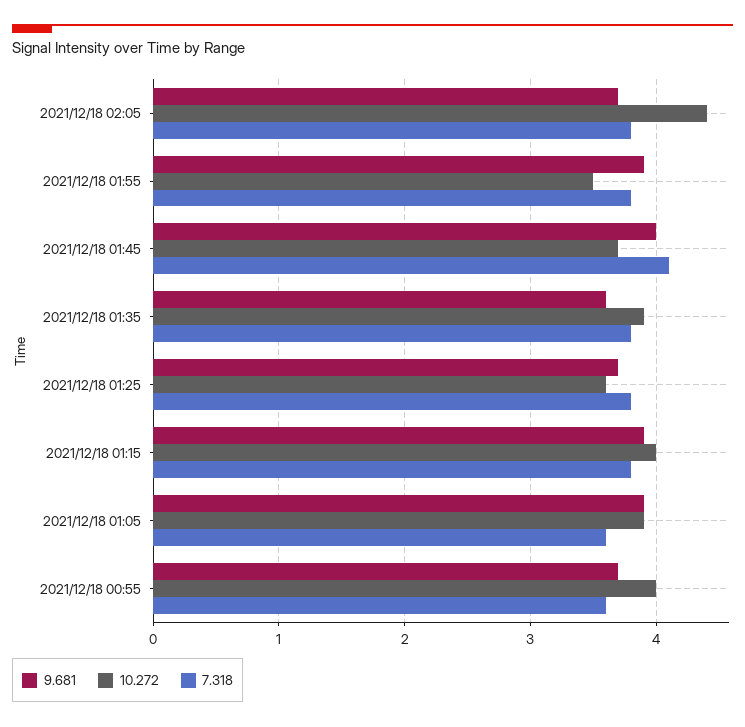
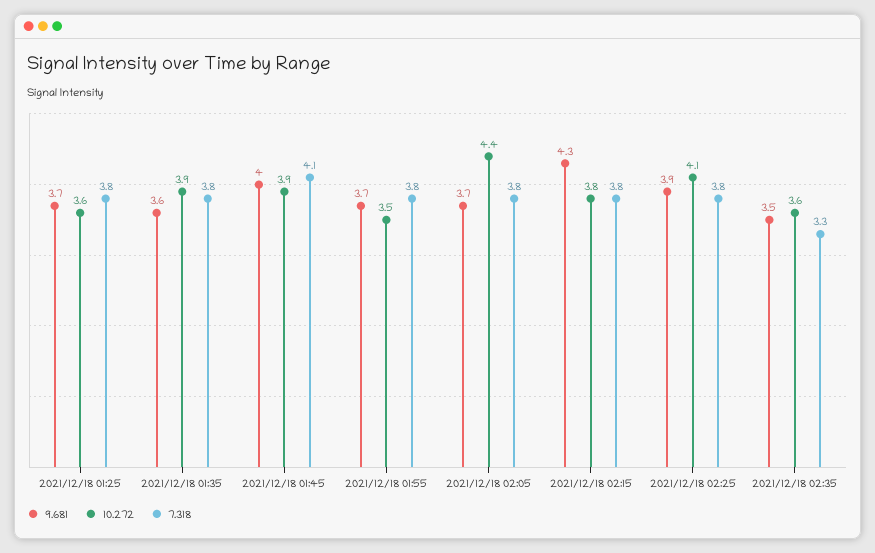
9.681, 2021/12/18 01:55: 3.9 -> 3.7
10.272, 2021/12/18 01:45: 3.7 -> 3.9
9.681, 2021/12/18 01:15: 3.9 -> none
10.272, 2021/12/18 01:15: 4 -> none
7.318, 2021/12/18 01:15: 3.8 -> none
9.681, 2021/12/18 01:05: 3.9 -> none
10.272, 2021/12/18 01:05: 3.9 -> none
7.318, 2021/12/18 01:05: 3.6 -> none
9.681, 2021/12/18 00:55: 3.7 -> none
10.272, 2021/12/18 00:55: 4 -> none
7.318, 2021/12/18 00:55: 3.6 -> none
9.681, 2021/12/18 02:15: none -> 4.3
10.272, 2021/12/18 02:15: none -> 3.8
7.318, 2021/12/18 02:15: none -> 3.8
9.681, 2021/12/18 02:25: none -> 3.9
10.272, 2021/12/18 02:25: none -> 4.1
7.318, 2021/12/18 02:25: none -> 3.8
9.681, 2021/12/18 02:35: none -> 3.5
10.272, 2021/12/18 02:35: none -> 3.6
7.318, 2021/12/18 02:35: none -> 3.3

